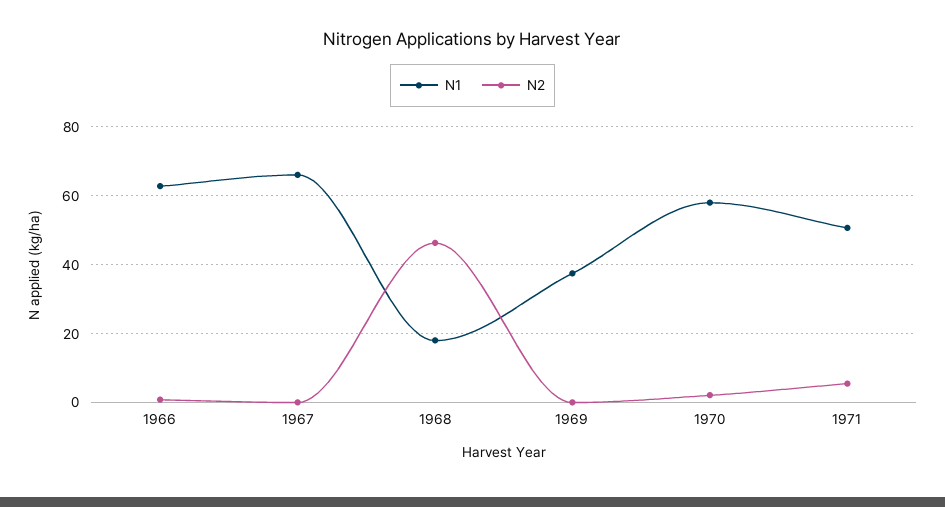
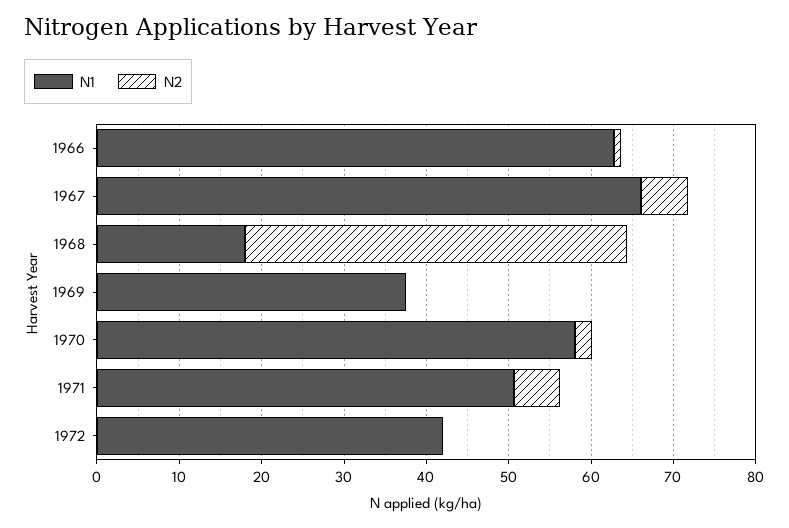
N2, 1967: 0 -> 6
N1, 1972: none -> 42
N2, 1972: none -> 0

